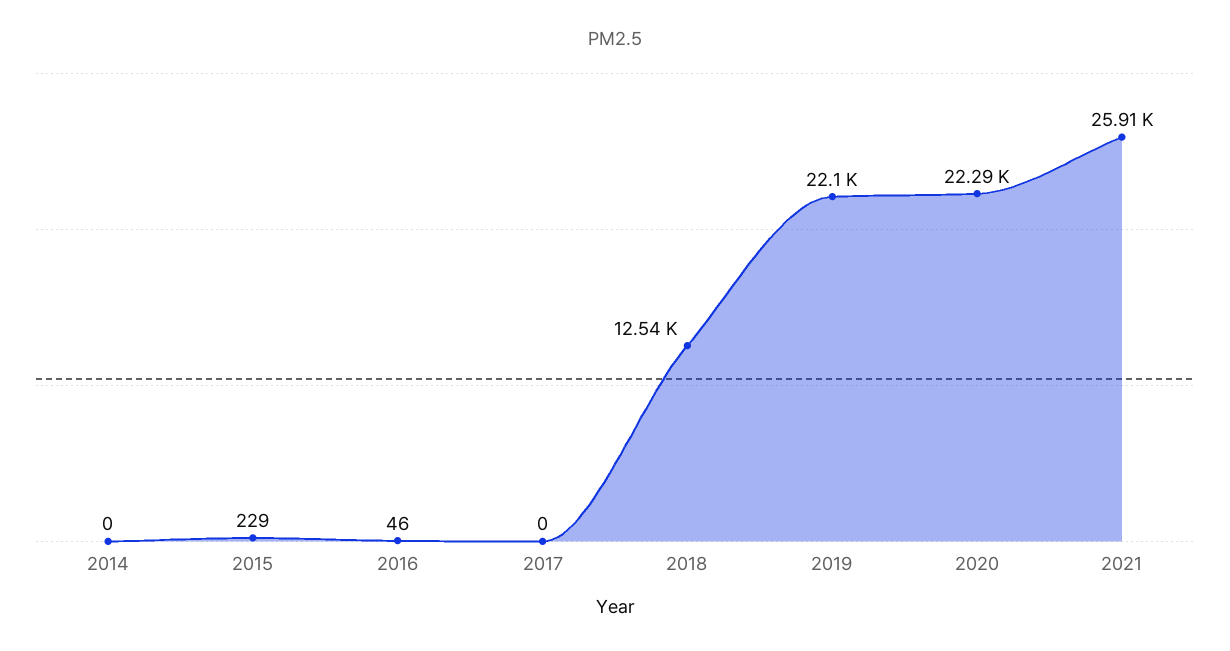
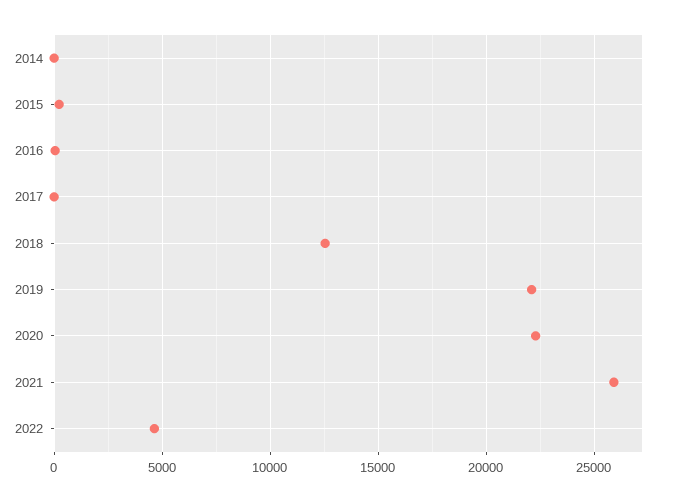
2022: none -> 4500

